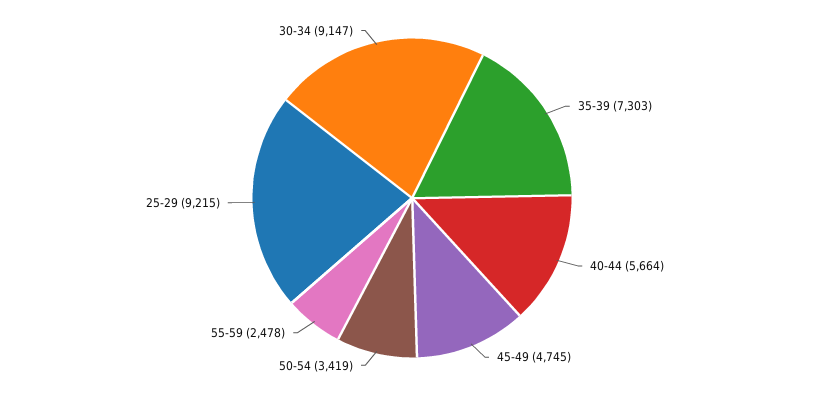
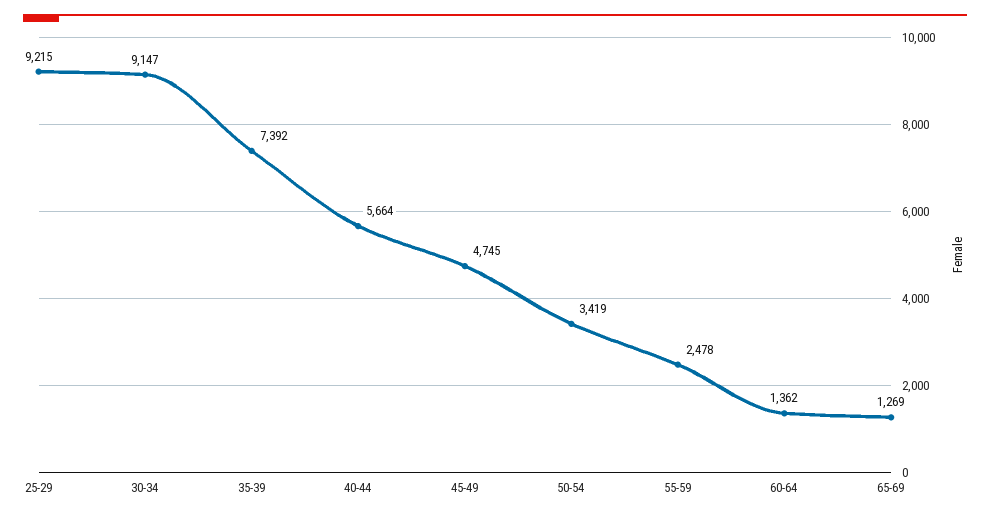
35-39: 7303 -> 7392
60-64: none -> 1362
65-69: none -> 1269

